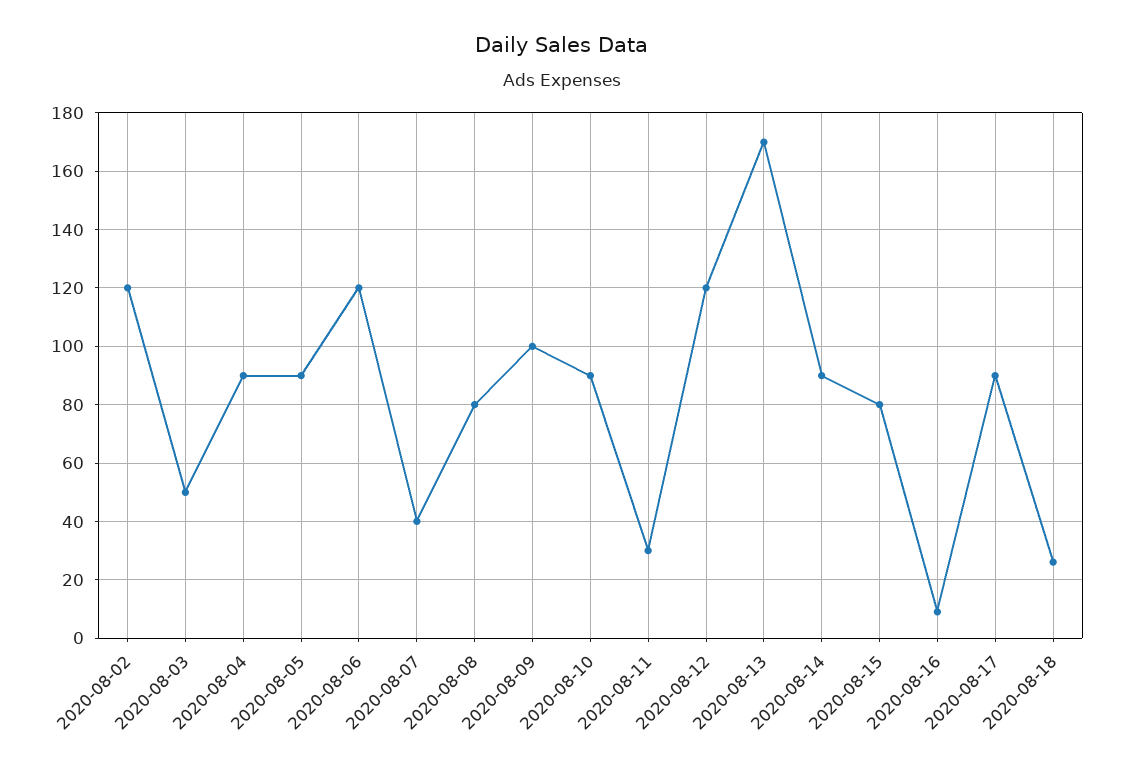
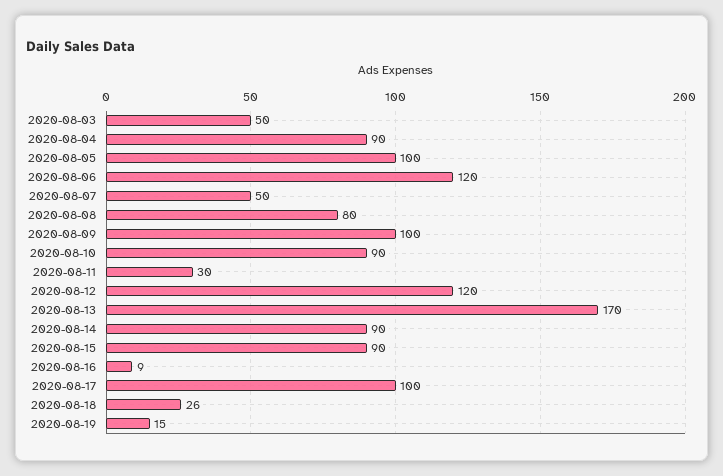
2020-08-02: 120 -> none
2020-08-05: 90 -> 100
2020-08-07: 40 -> 50
2020-08-15: 80 -> 90
2020-08-17: 90 -> 100
2020-08-19: none -> 15

